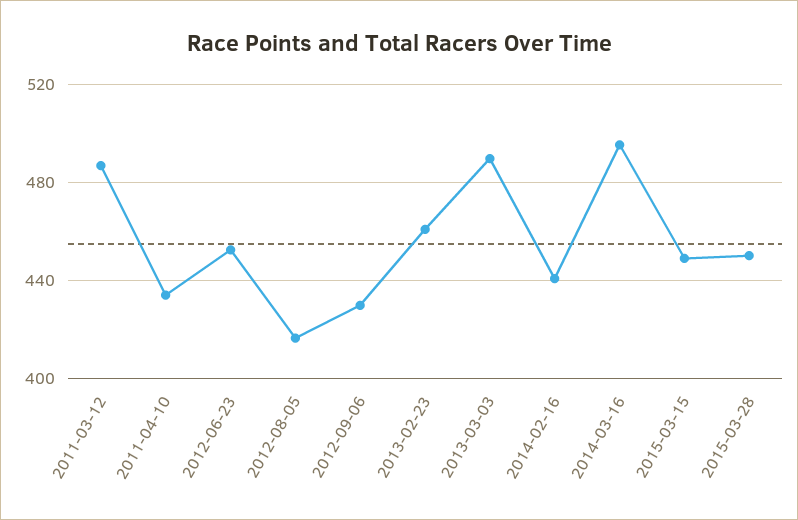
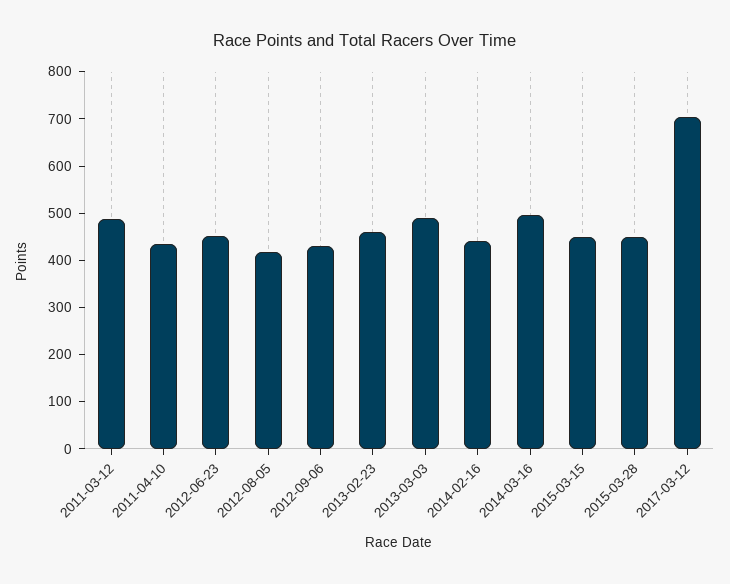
2017-03-12: none -> 700

